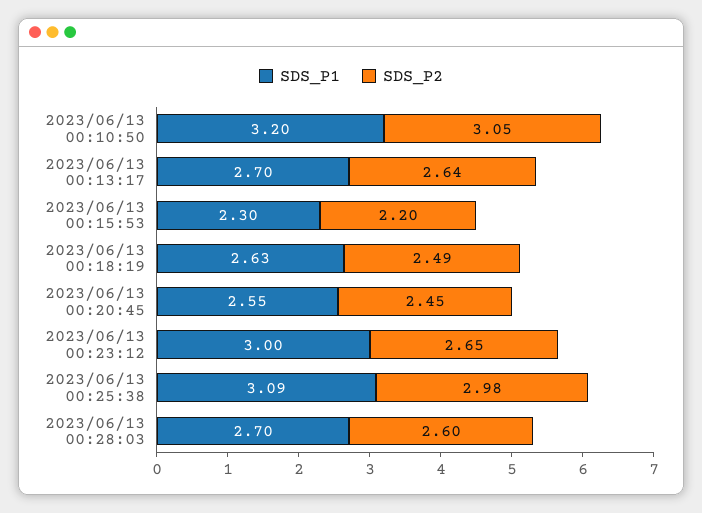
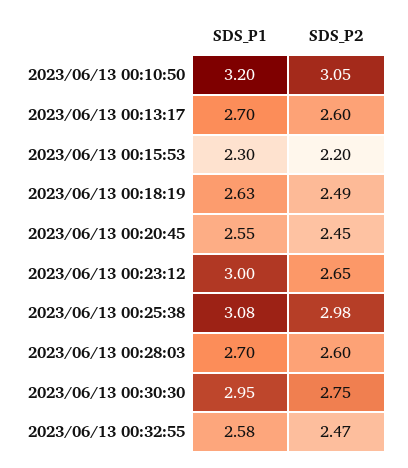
SDS_P2, 2023/06/13 00:13:17: 2.64 -> 2.6
SDS_P1, 2023/06/13 00:25:38: 3.09 -> 3.08
SDS_P1, 2023/06/13 00:30:30: none -> 2.95
SDS_P2, 2023/06/13 00:30:30: none -> 2.75
SDS_P1, 2023/06/13 00:32:55: none -> 2.58
SDS_P2, 2023/06/13 00:32:55: none -> 2.47

